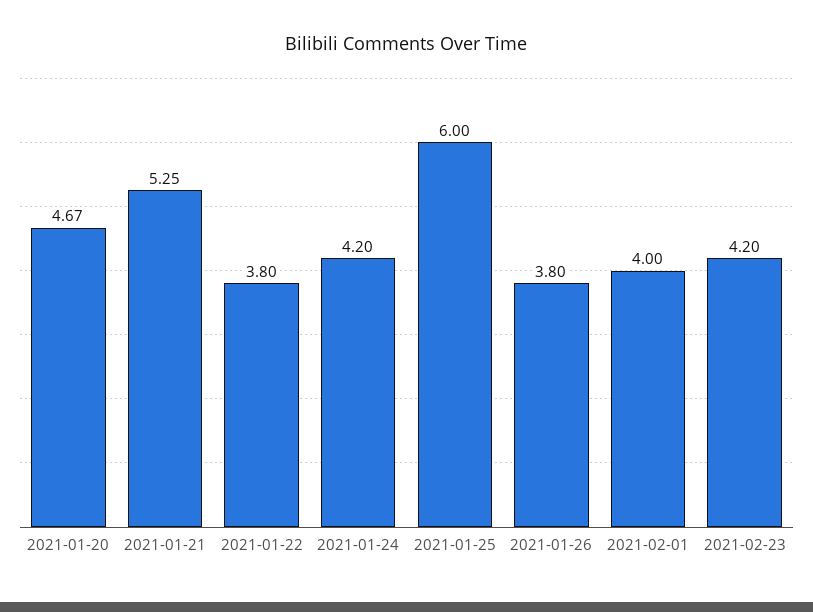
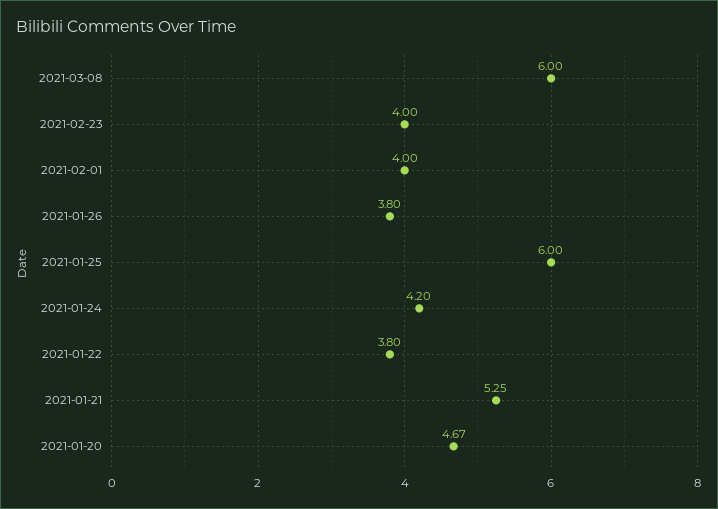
2021-02-23: 4.2 -> 4
2021-03-08: none -> 6

